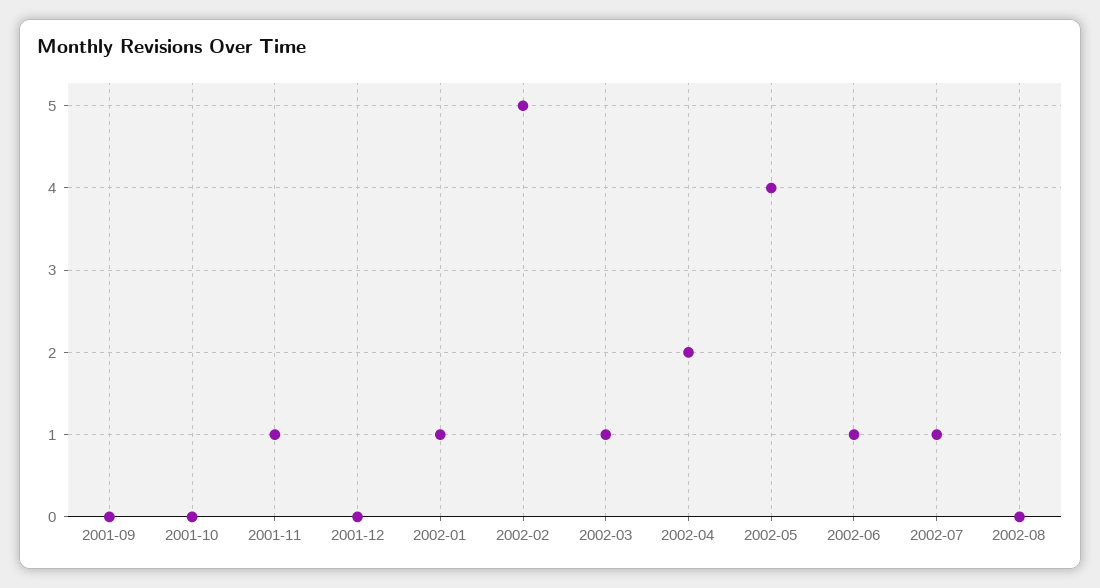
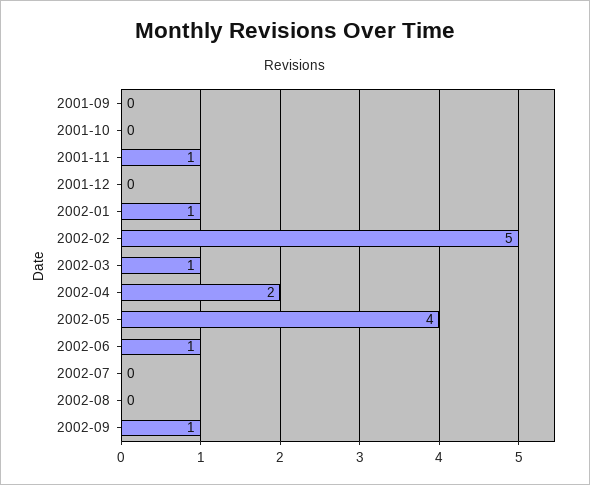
2002-07: 1 -> 0
2002-09: none -> 1

